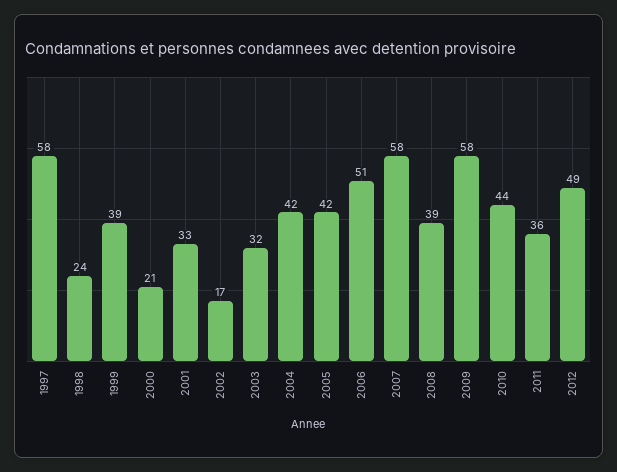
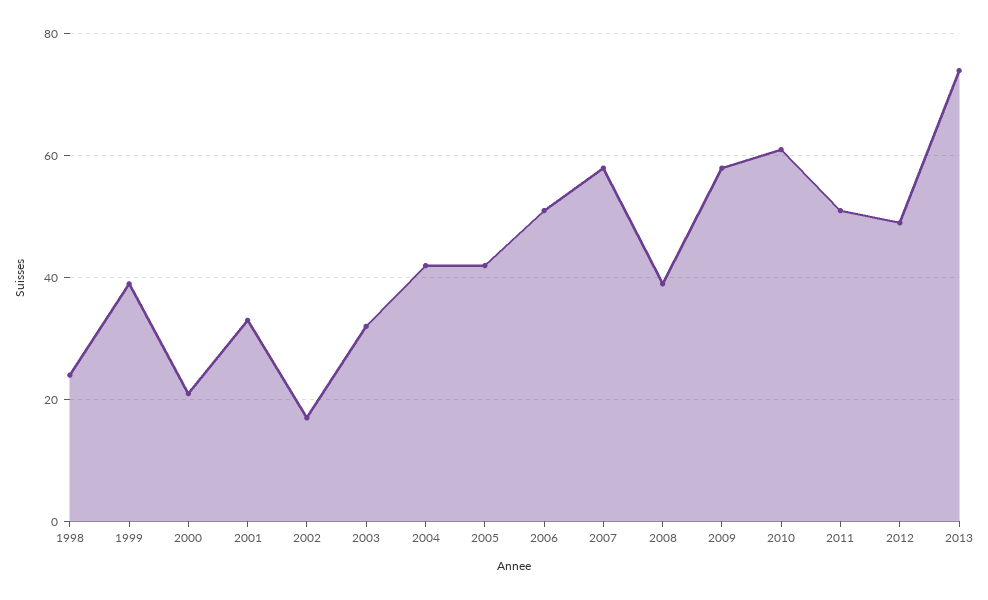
1997: 58 -> none
2010: 44 -> 60
2011: 36 -> 50
2013: none -> 75

